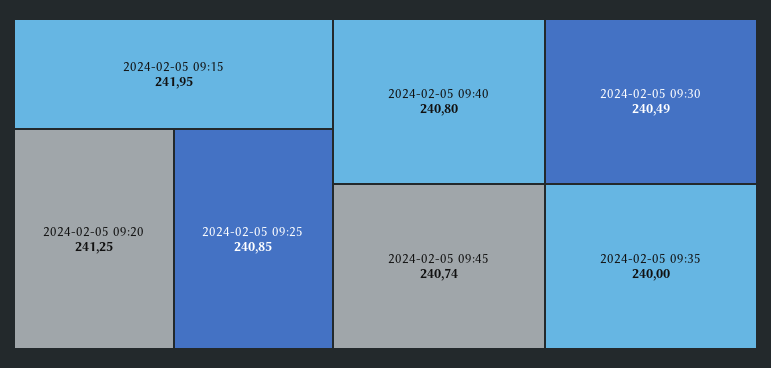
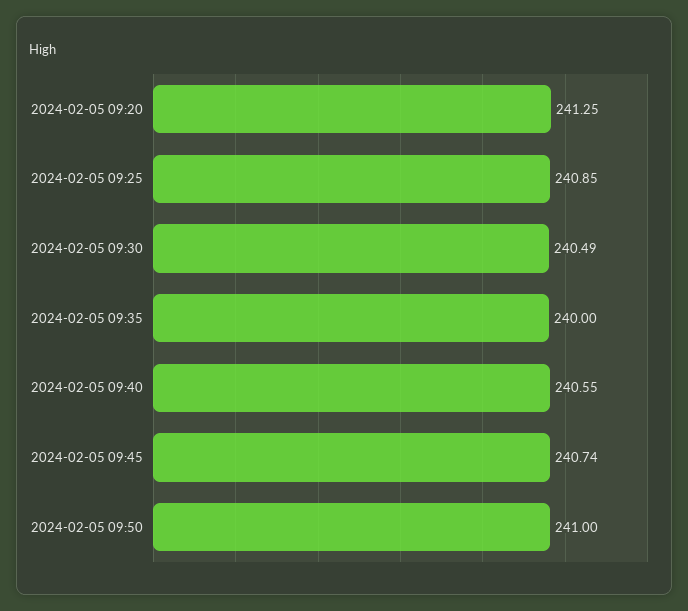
2024-02-05 09:15: 241.95 -> none
2024-02-05 09:40: 240.8 -> 240.55
2024-02-05 09:50: none -> 241

